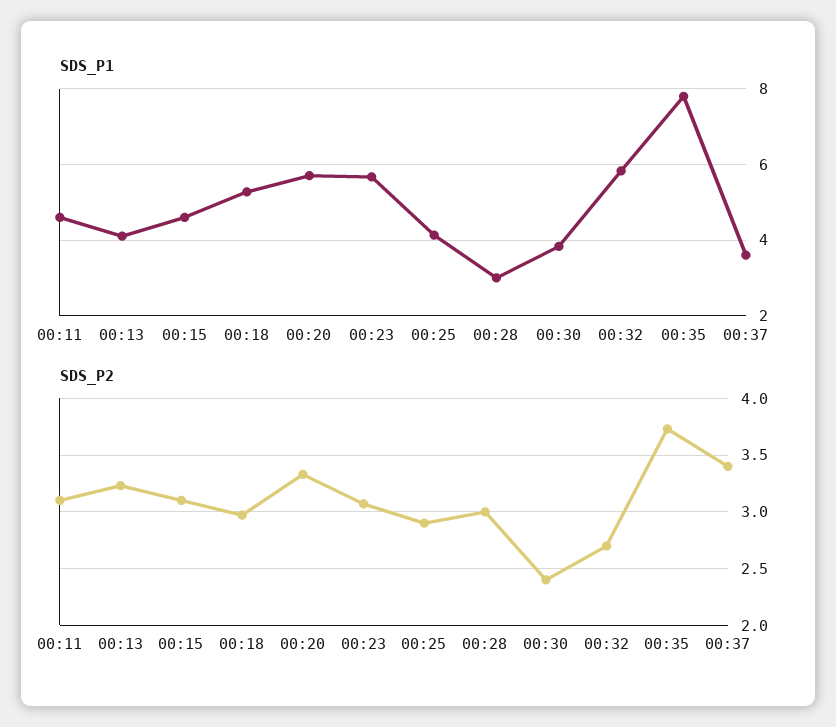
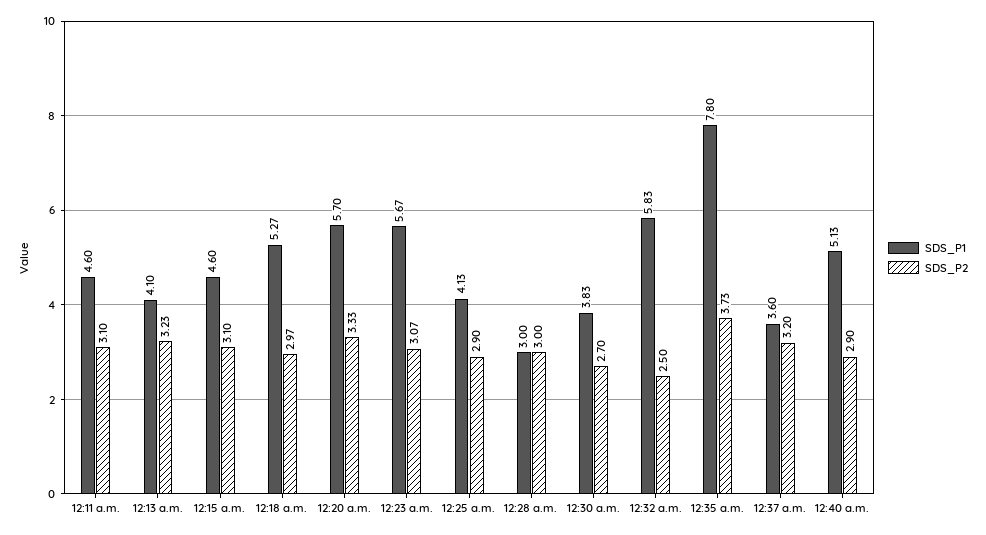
SDS_P2, 00:30: 2.4 -> 2.7
SDS_P2, 00:32: 2.7 -> 2.5
SDS_P2, 00:37: 3.4 -> 3.2
SDS_P1, 12:40 a.m.: none -> 5.13
SDS_P2, 12:40 a.m.: none -> 2.9

